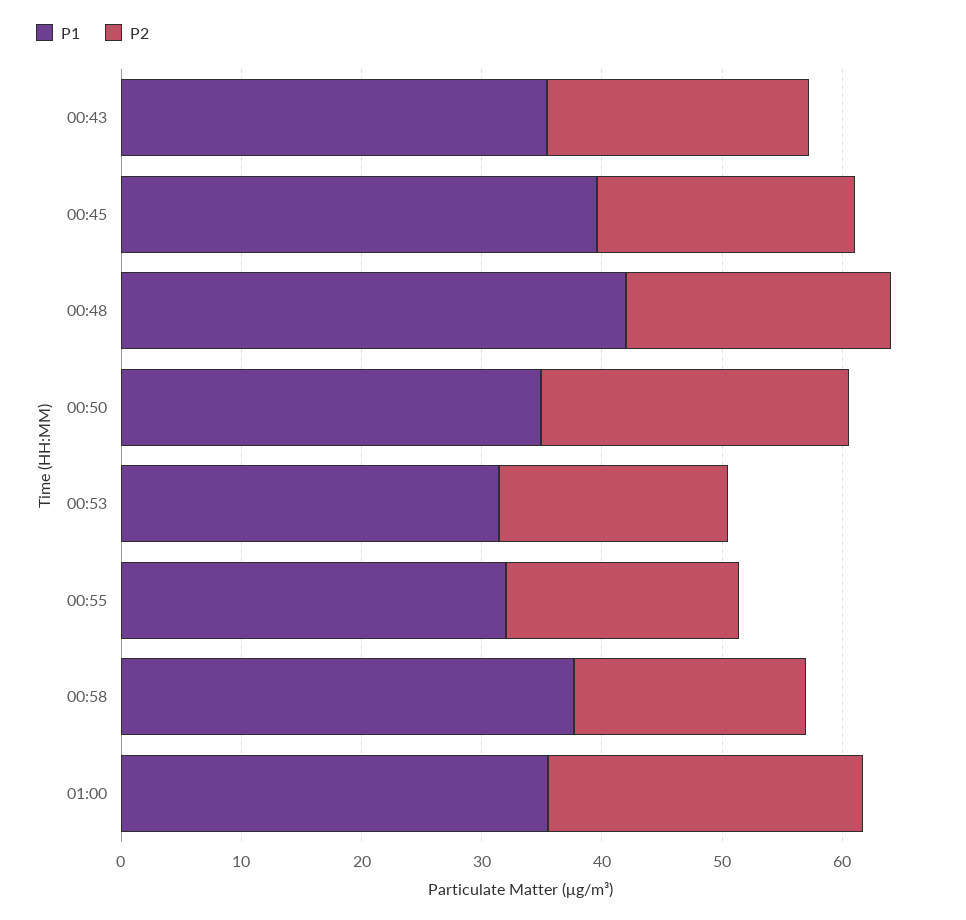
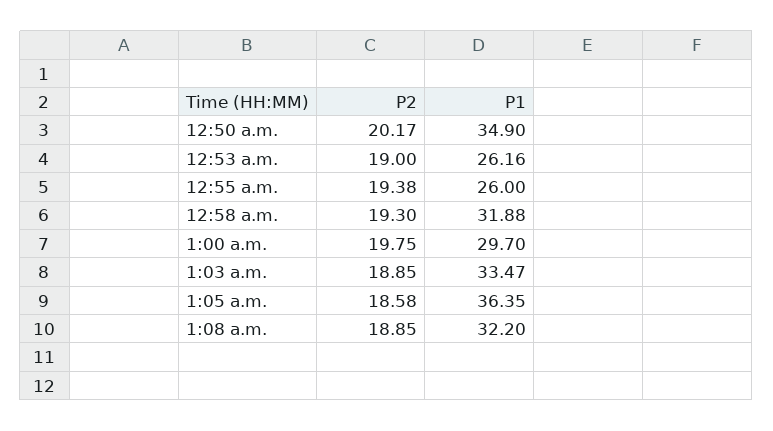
P1, 00:43: 36 -> none
P2, 00:43: 22 -> none
P1, 00:45: 40 -> none
P2, 00:45: 22 -> none
P1, 00:48: 42 -> none
P2, 00:48: 22 -> none
P2, 00:50: 26 -> 20.17
P1, 00:53: 32 -> 26.16
P1, 00:55: 32 -> 26
P1, 00:58: 38 -> 31.88
P1, 01:00: 36 -> 29.7
P2, 01:00: 26 -> 19.75
P2, 1:03 a.m.: none -> 18.85
P1, 1:03 a.m.: none -> 33.47
P2, 1:05 a.m.: none -> 18.58
P1, 1:05 a.m.: none -> 36.35
P2, 1:08 a.m.: none -> 18.85
P1, 1:08 a.m.: none -> 32.2

